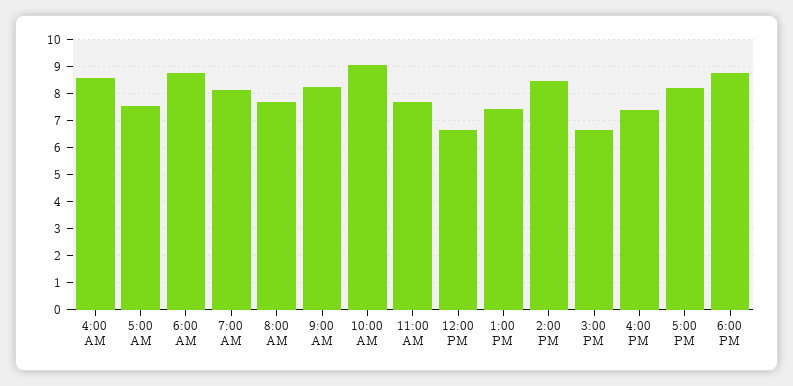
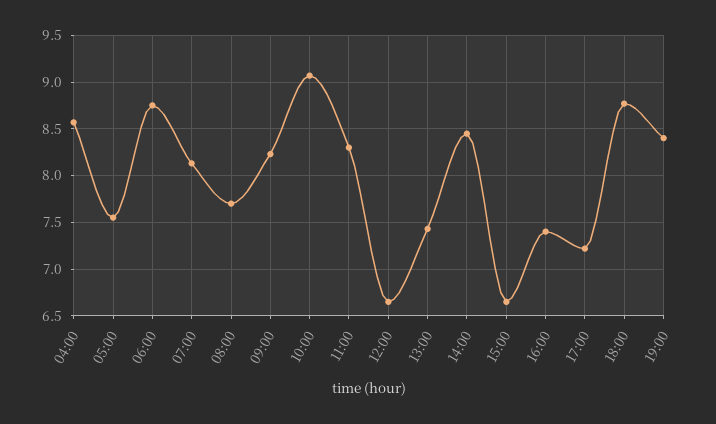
11:00 AM: 7.75 -> 8.3
5:00 PM: 8.25 -> 7.2
19:00: none -> 8.4

